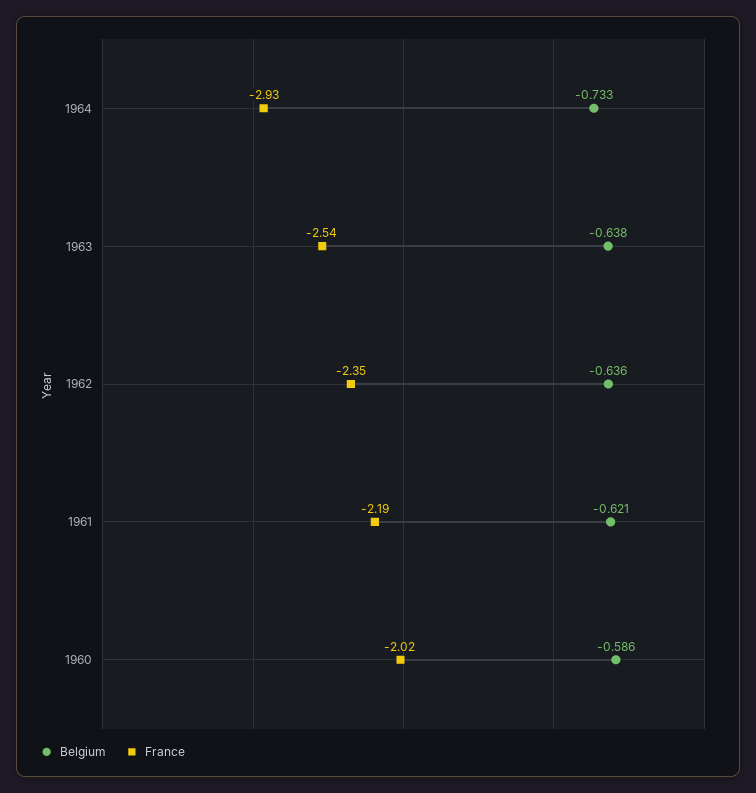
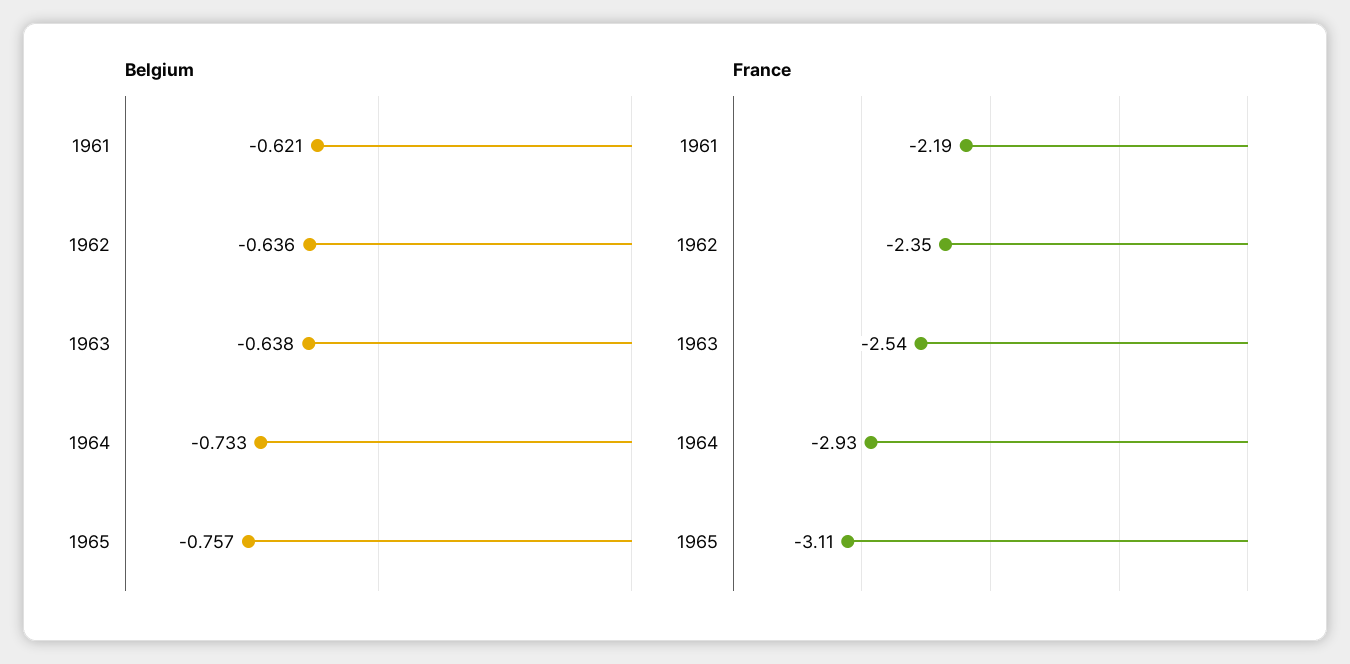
Belgium, 1960: -0.586 -> none
France, 1960: -2.02 -> none
Belgium, 1965: none -> -0.757
France, 1965: none -> -3.11

